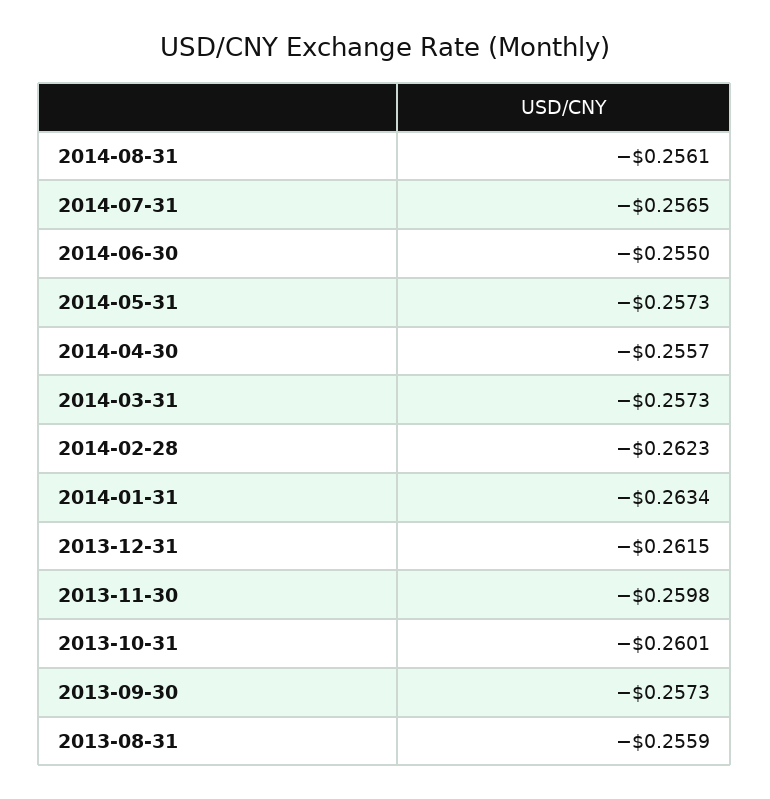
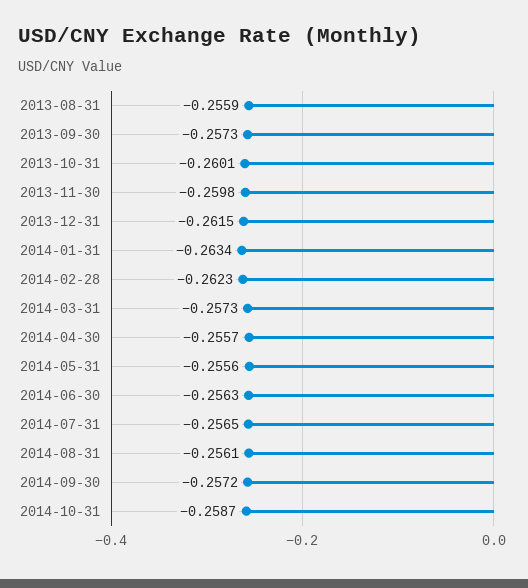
2014-06-30: -0.255 -> -0.2563
2014-05-31: -0.2573 -> -0.2556
2014-09-30: none -> -0.2572
2014-10-31: none -> -0.2587

